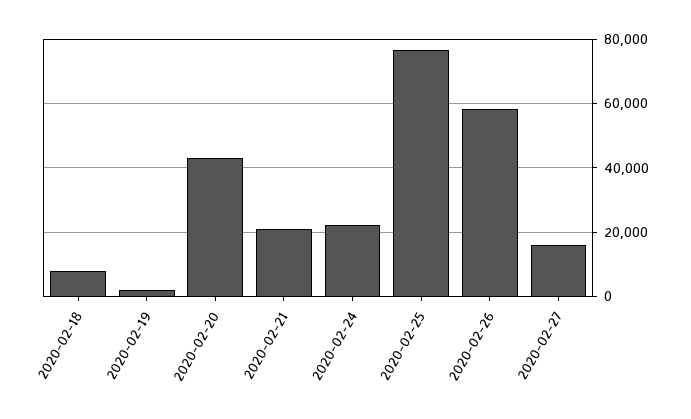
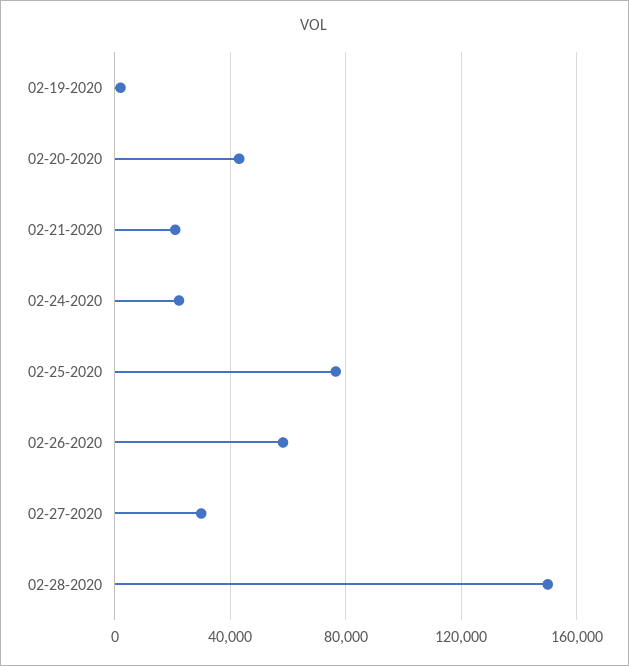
2020-02-18: 8000 -> none
2020-02-27: 16000 -> 30000
02-28-2020: none -> 150000

